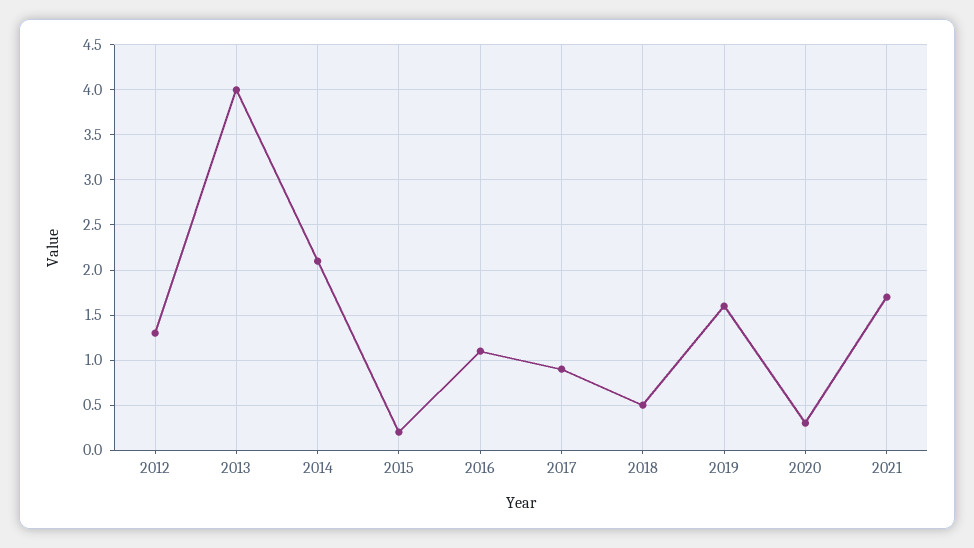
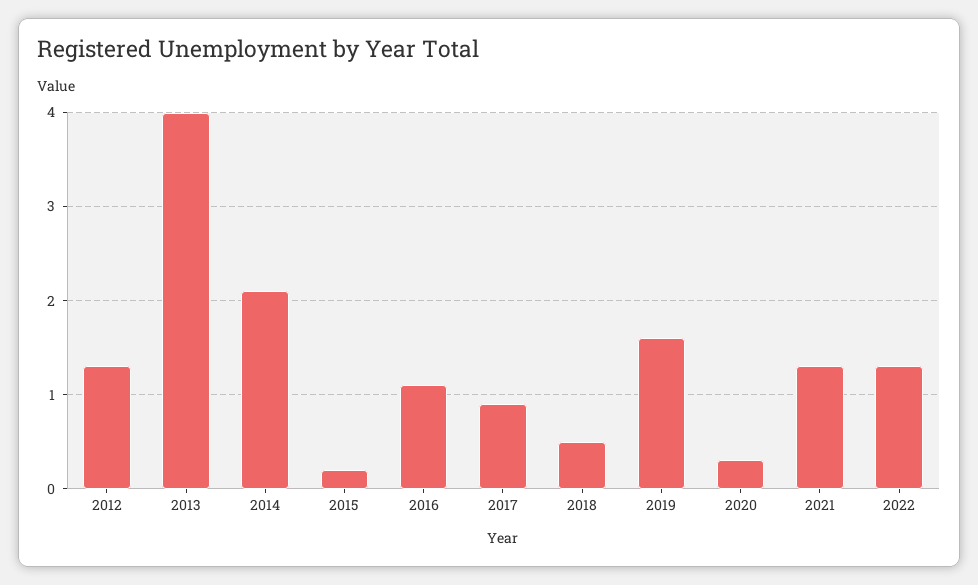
2021: 1.7 -> 1.3
2022: none -> 1.3

